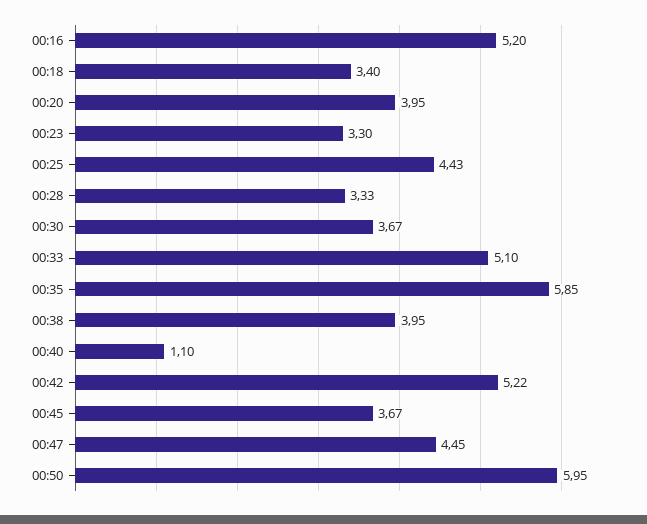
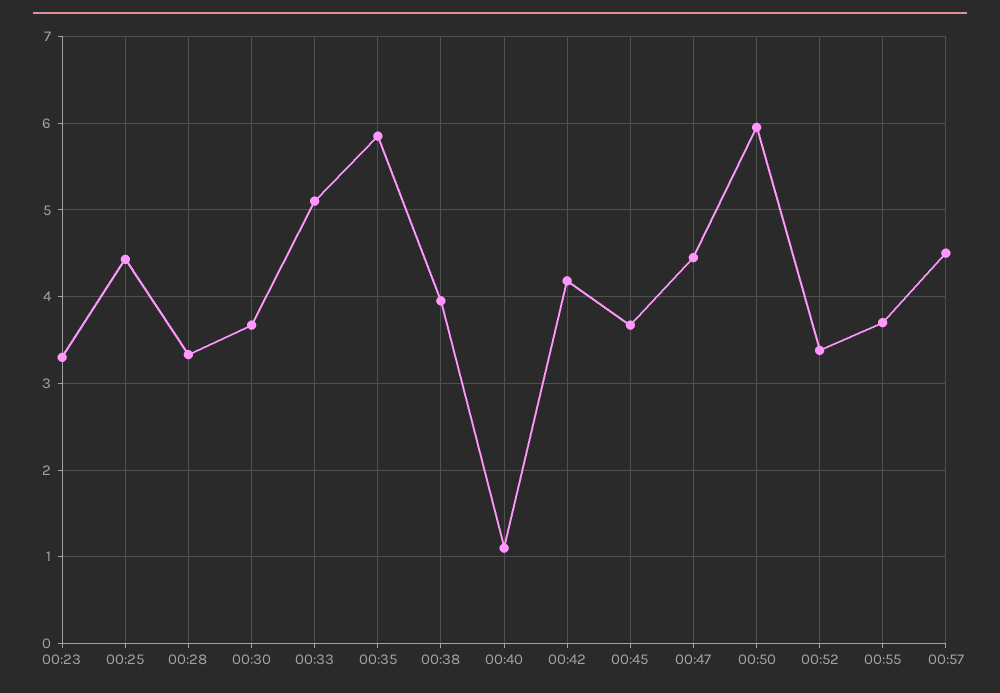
00:16: 5.2 -> none
00:18: 3.4 -> none
00:20: 3.95 -> none
00:42: 5.22 -> 4.2
00:52: none -> 3.4
00:55: none -> 3.7
00:57: none -> 4.5

